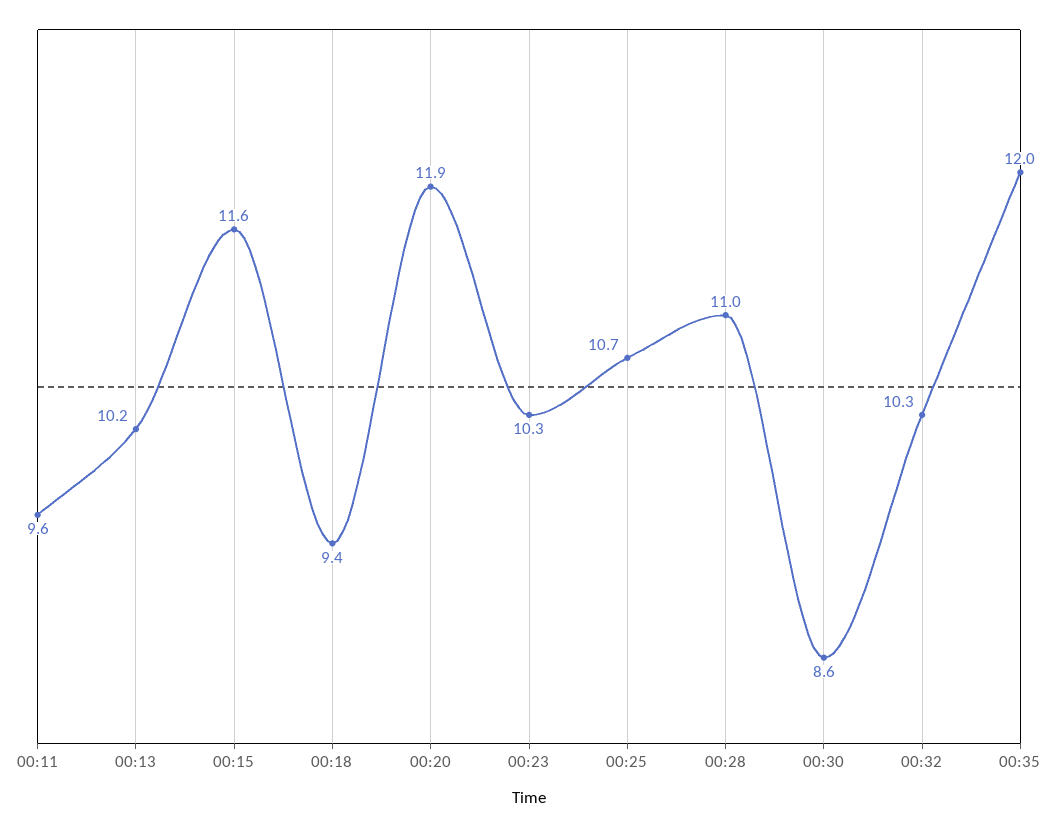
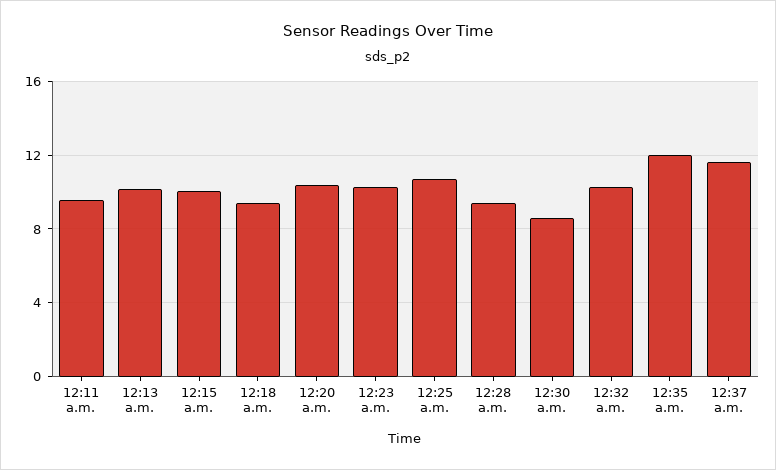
00:15: 11.6 -> 10
00:20: 11.9 -> 10.5
00:28: 11 -> 9.5
12:37 a.m.: none -> 11.5

